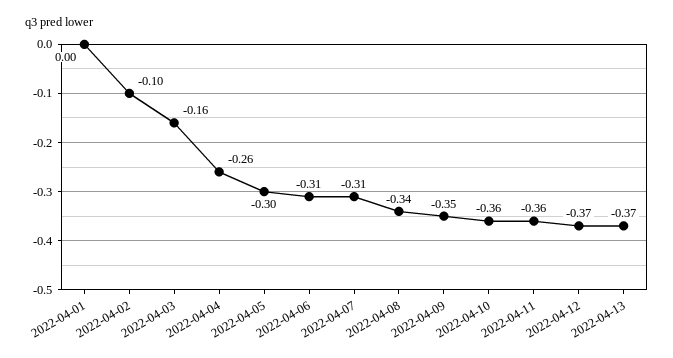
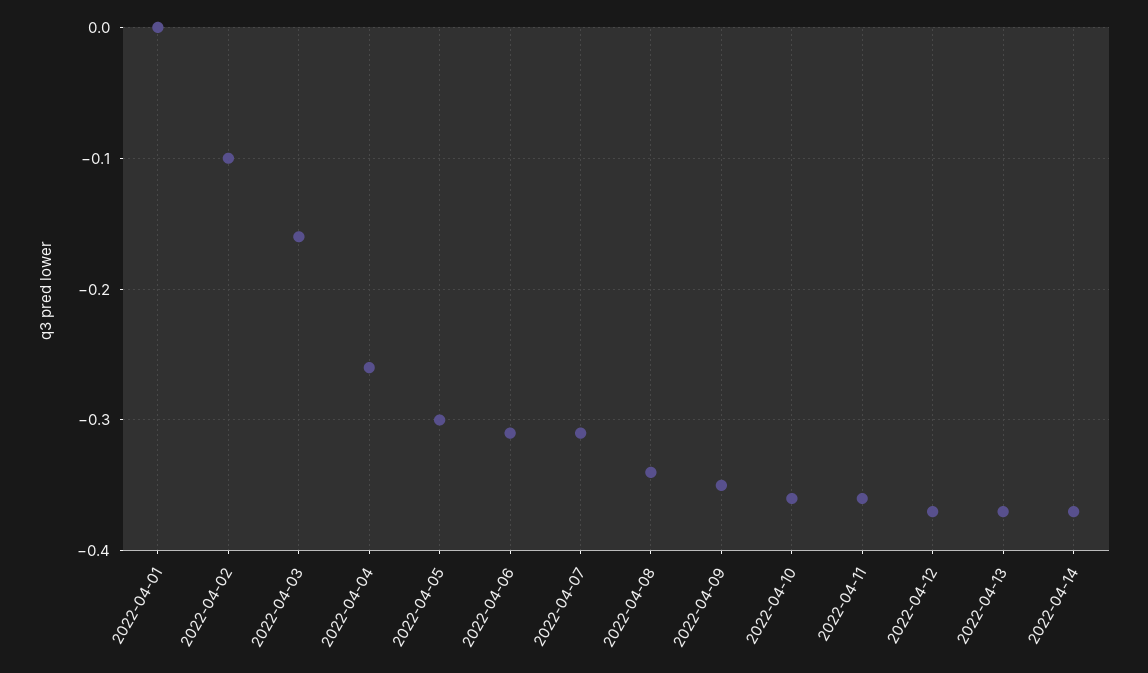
2022-04-14: none -> -0.37

